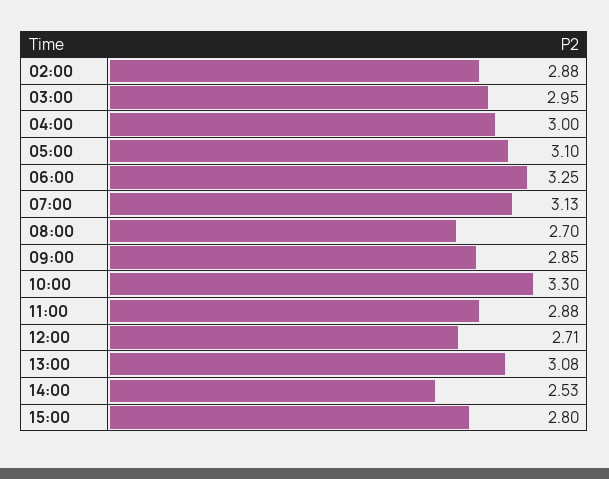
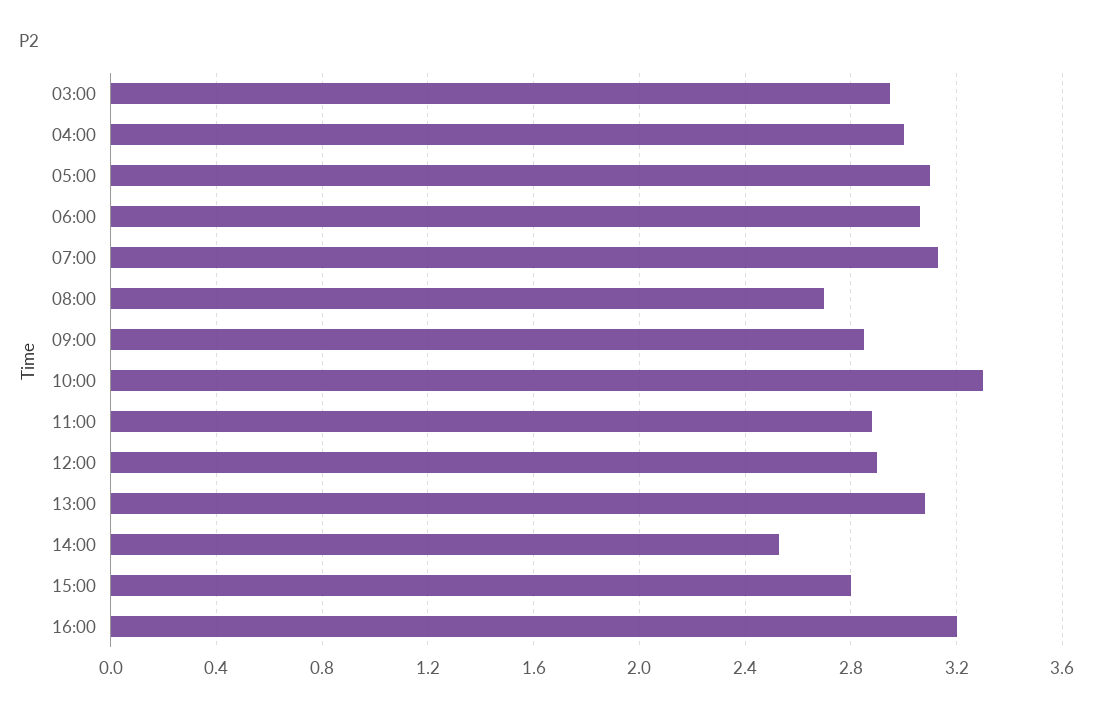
02:00: 2.88 -> none
06:00: 3.25 -> 3.05
12:00: 2.71 -> 2.9
16:00: none -> 3.2

